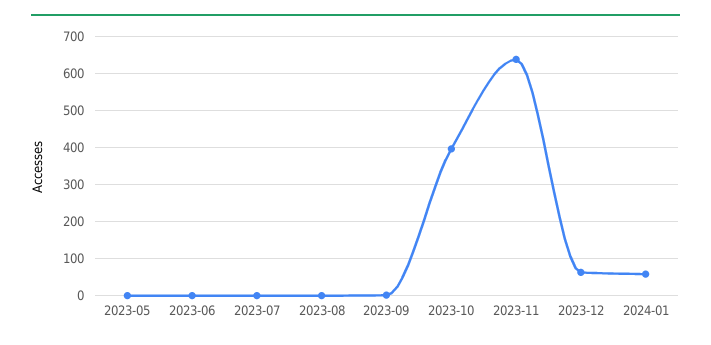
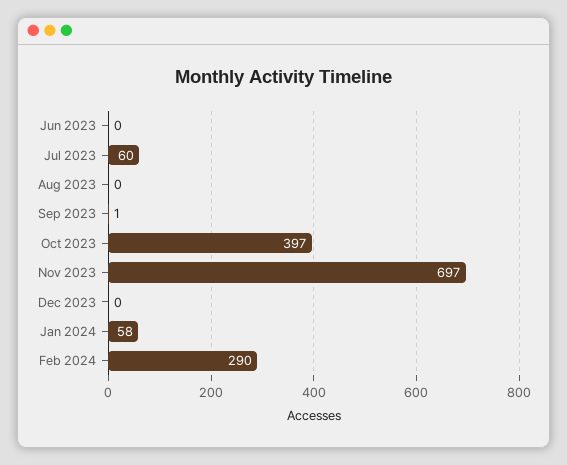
2023-05: 0 -> none
2023-07: 0 -> 60
2023-11: 640 -> 697
2023-12: 60 -> 0
Feb 2024: none -> 290

